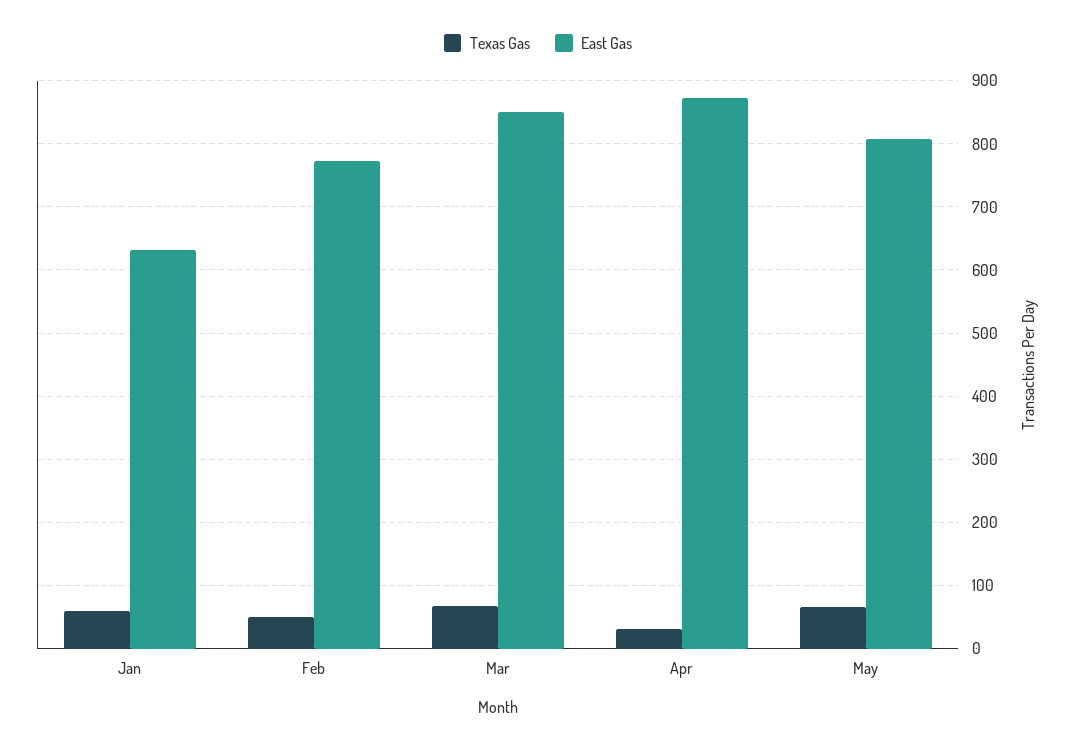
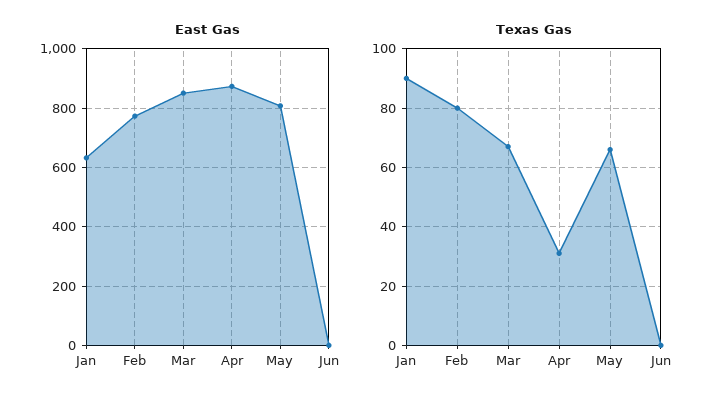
Texas Gas, Jan: 60 -> 90
Texas Gas, Feb: 50 -> 80
East Gas, Jun: none -> 0
Texas Gas, Jun: none -> 0

